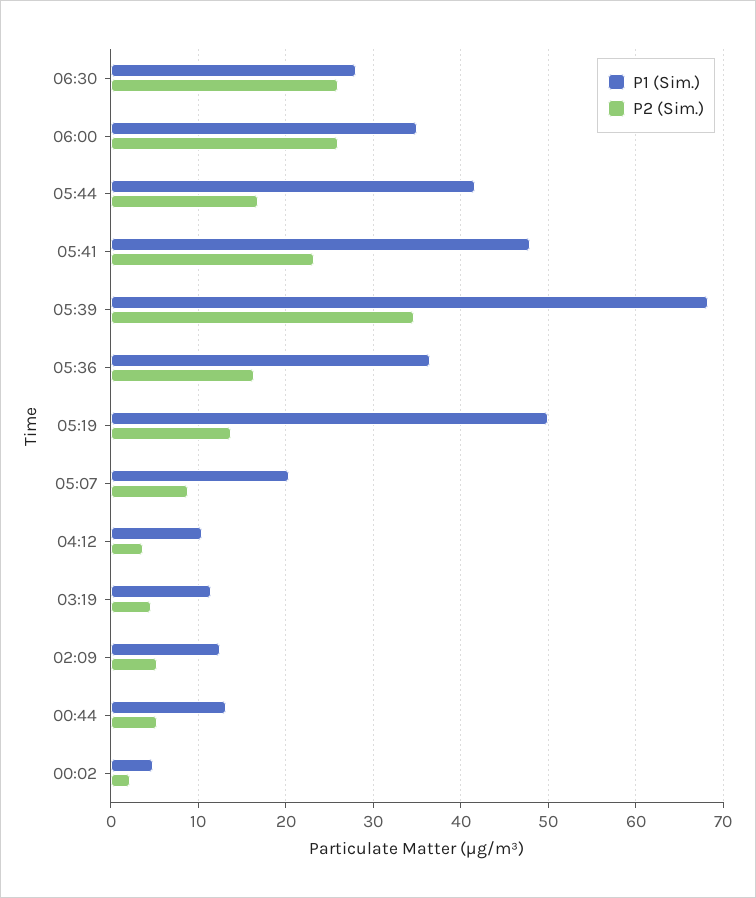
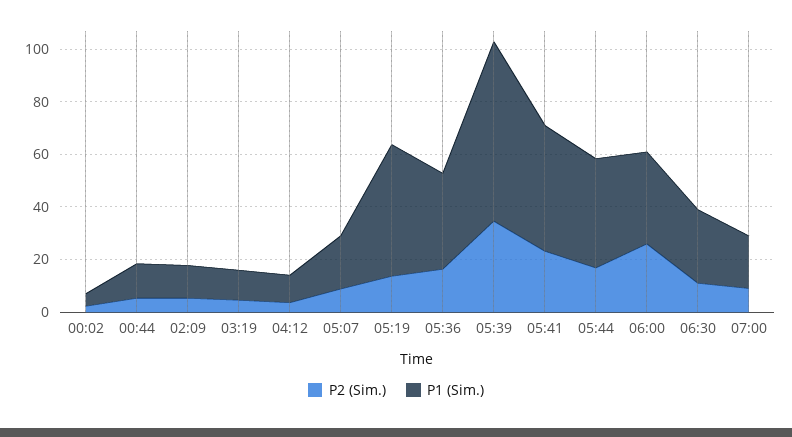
P2 (Sim.), 06:30: 26 -> 10
P2 (Sim.), 07:00: none -> 10
P1 (Sim.), 07:00: none -> 20

